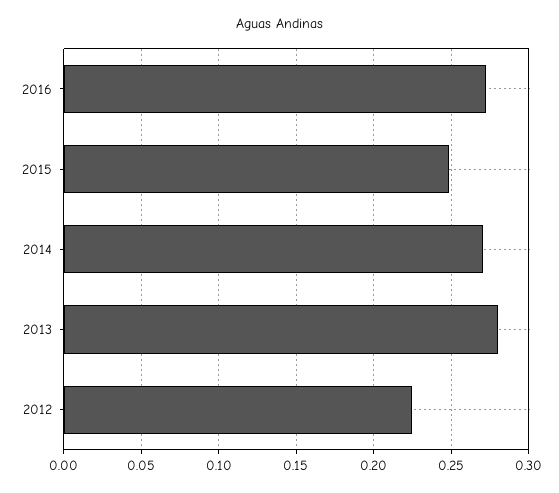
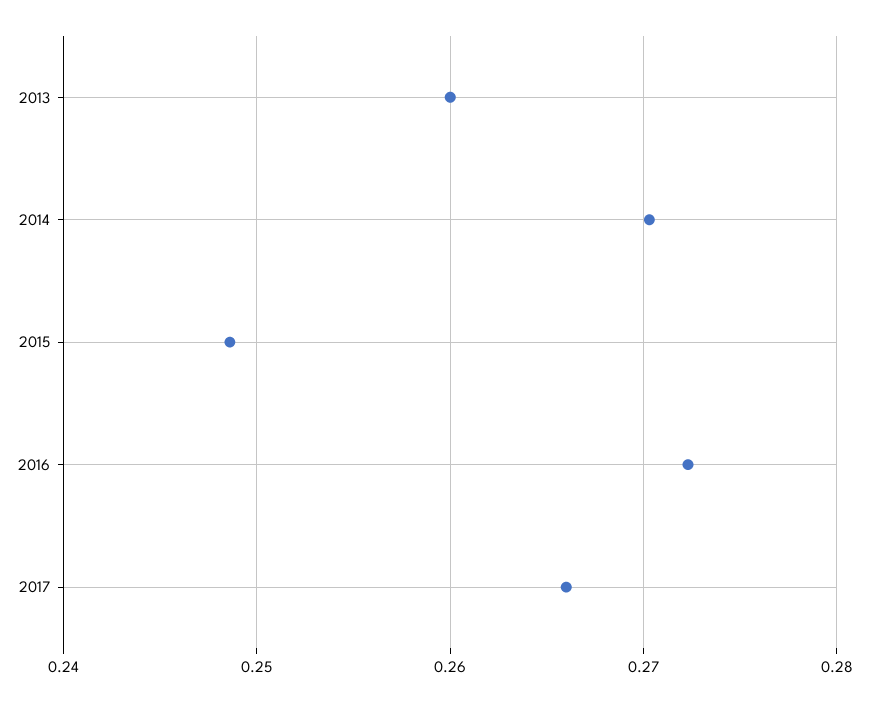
2013: 0.28 -> 0.26
2012: 0.225 -> none
2017: none -> 0.266

